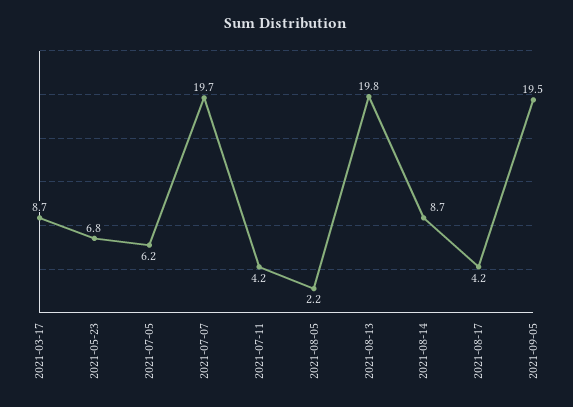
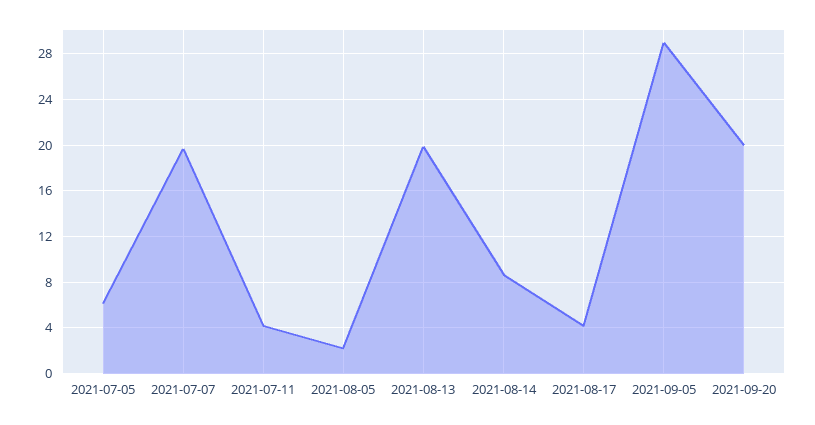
2021-03-17: 8.7 -> none
2021-05-23: 6.8 -> none
2021-09-05: 19.5 -> 29
2021-09-20: none -> 20

